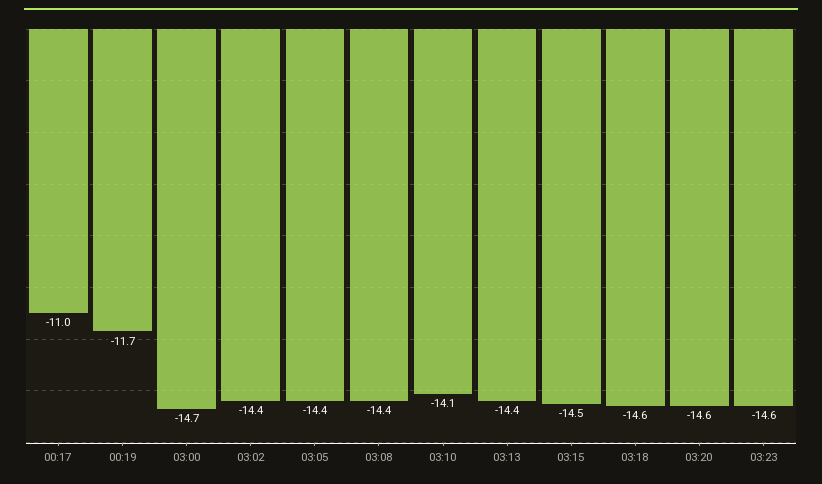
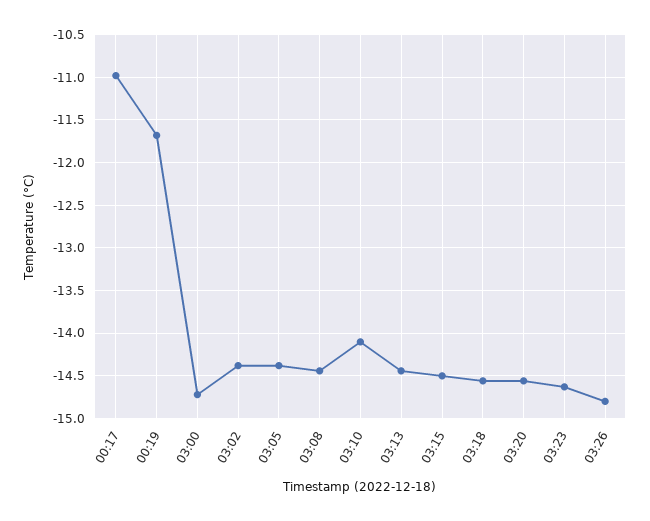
03:26: none -> -14.8

